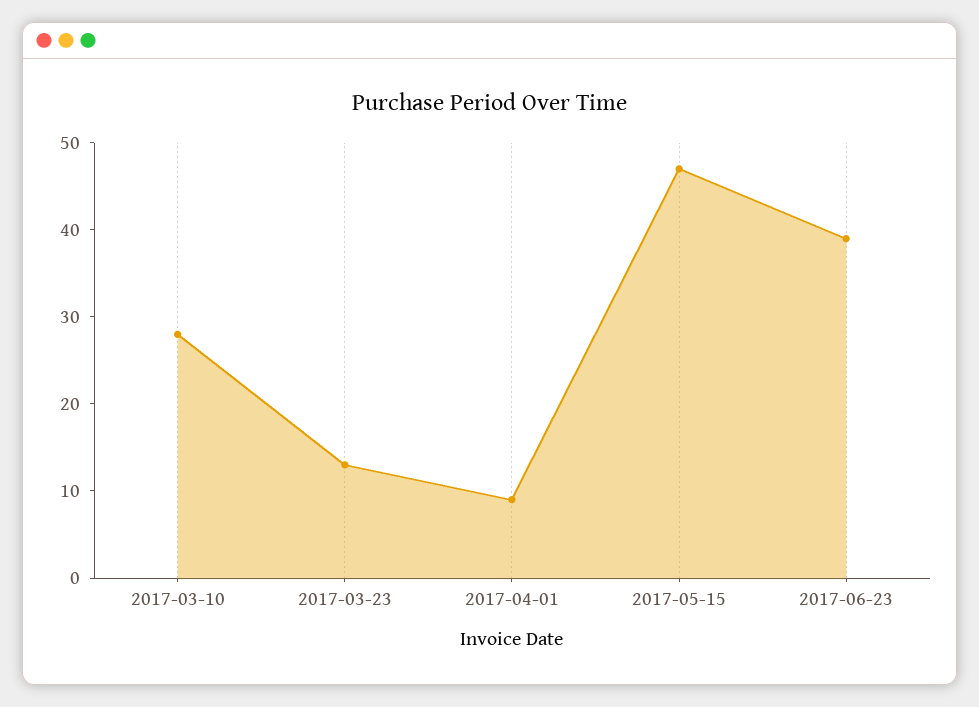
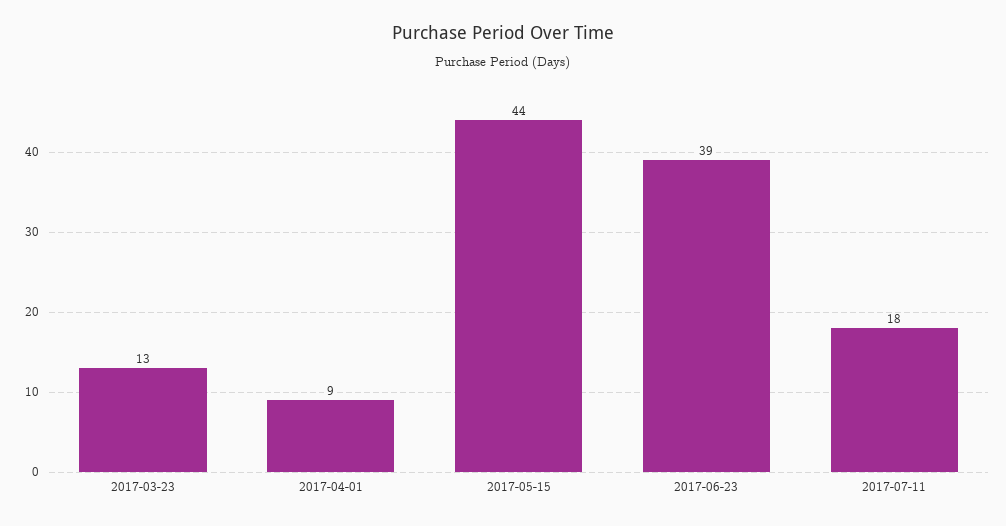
2017-03-10: 28 -> none
2017-05-15: 47 -> 44
2017-07-11: none -> 18

